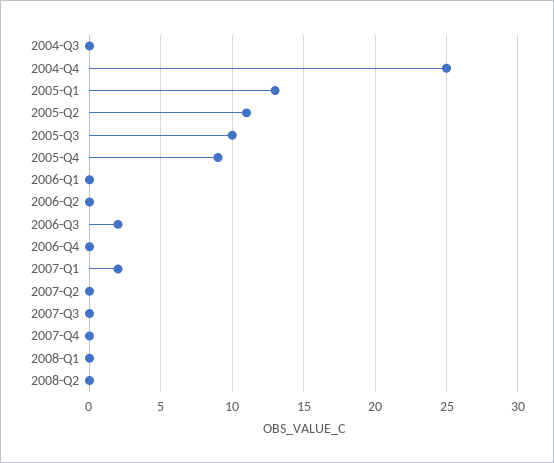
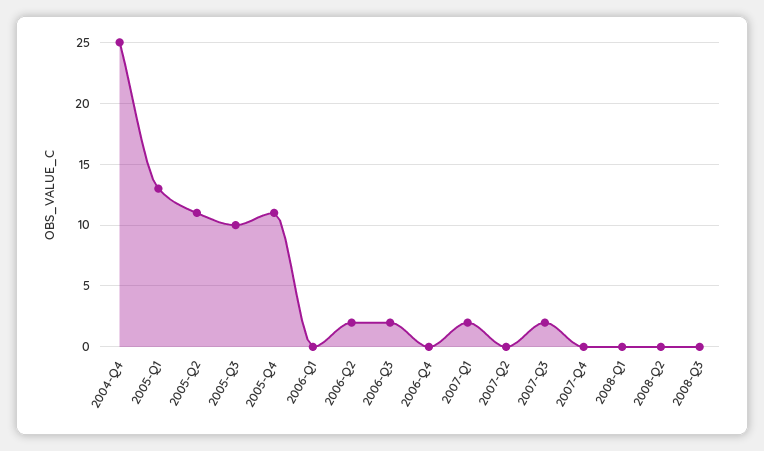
2004-Q3: 0 -> none
2005-Q4: 9 -> 11
2006-Q2: 0 -> 2
2007-Q3: 0 -> 2
2008-Q3: none -> 0

